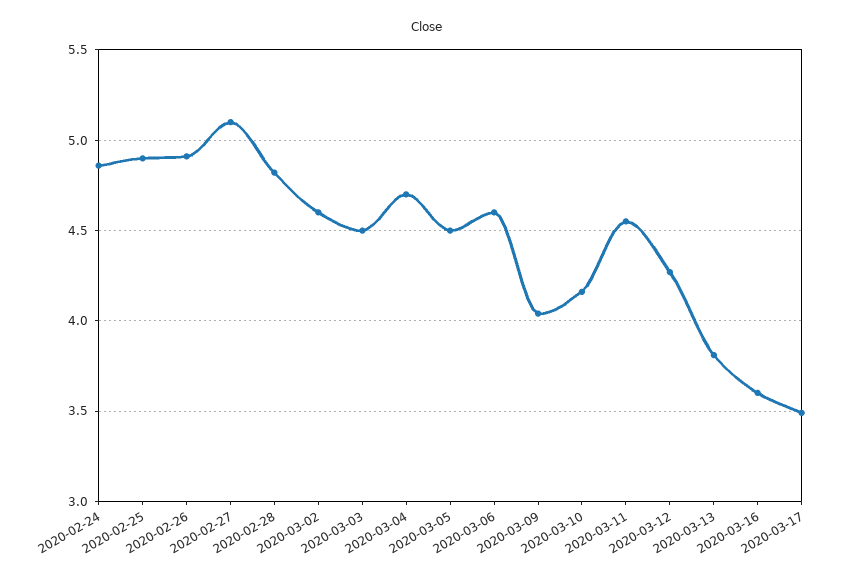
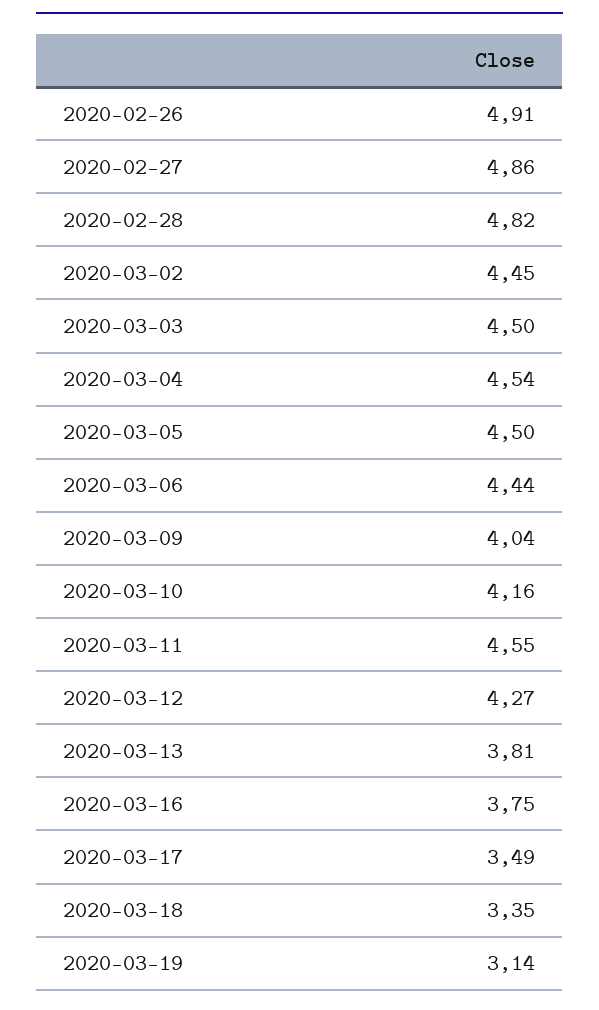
2020-02-24: 4.85 -> none
2020-02-25: 4.9 -> none
2020-02-27: 5.1 -> 4.86
2020-03-02: 4.6 -> 4.45
2020-03-04: 4.7 -> 4.54
2020-03-06: 4.6 -> 4.44
2020-03-16: 3.6 -> 3.75
2020-03-18: none -> 3.35
2020-03-19: none -> 3.14

